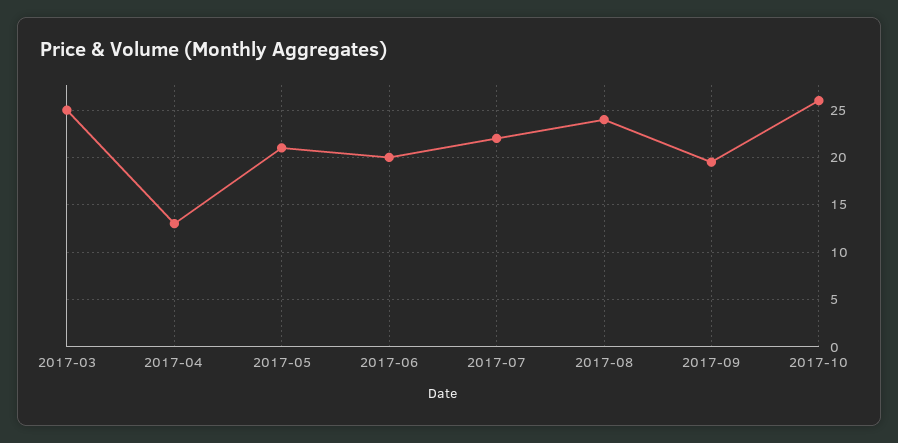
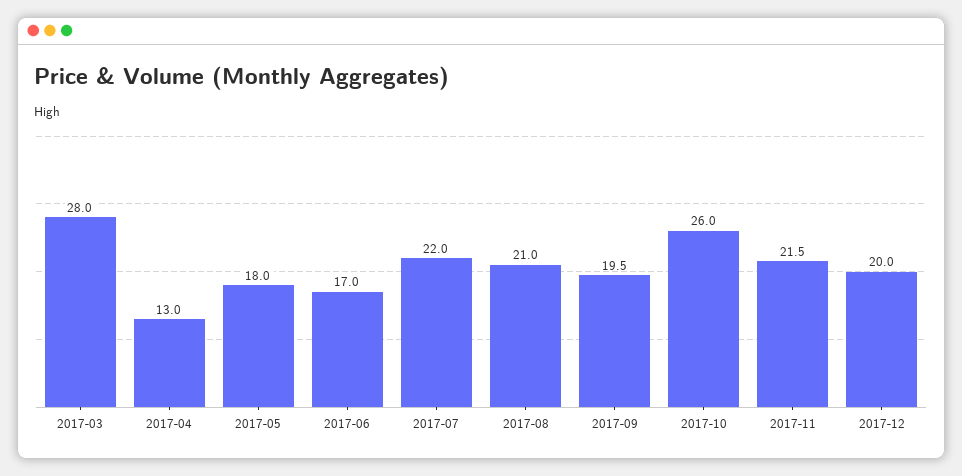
2017-03: 25 -> 28
2017-05: 21 -> 18
2017-06: 20 -> 17
2017-08: 24 -> 21
2017-11: none -> 21.5
2017-12: none -> 20

